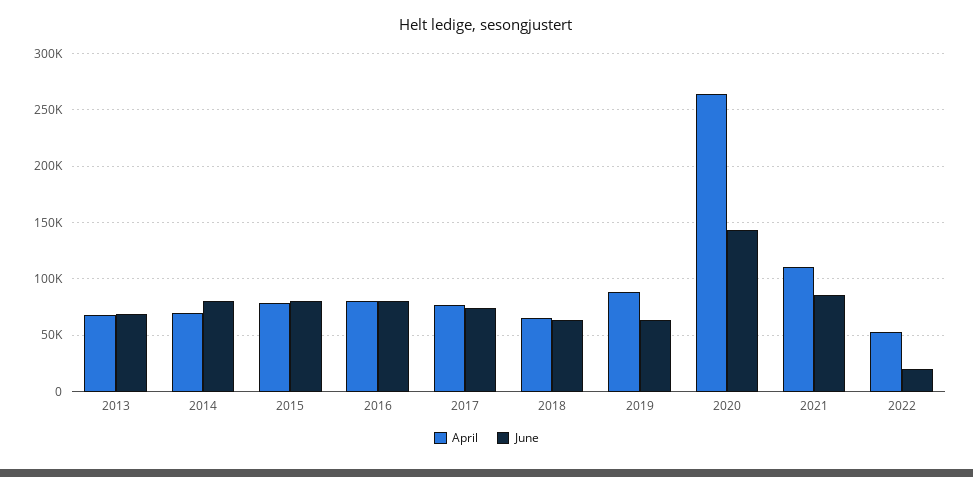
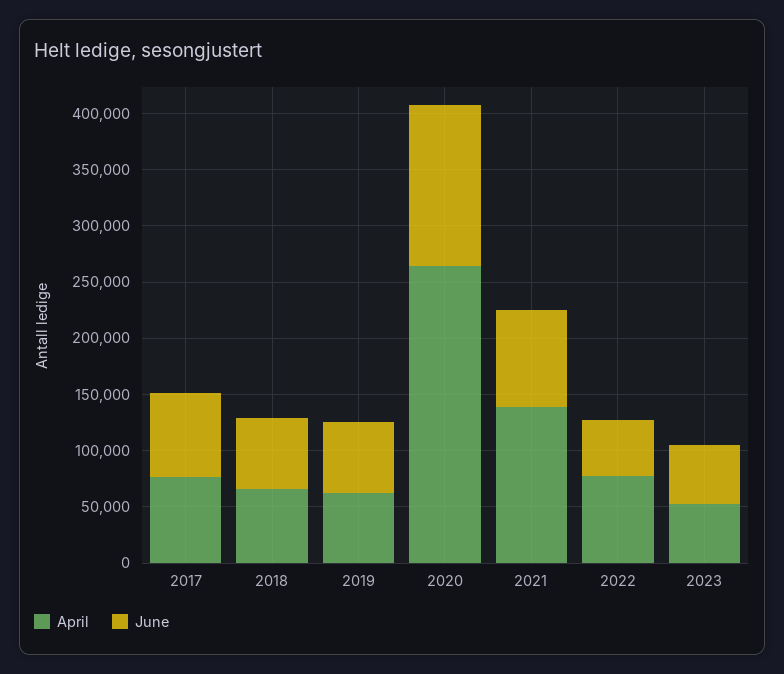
April, 2013: 70000 -> none
June, 2013: 70000 -> none
April, 2014: 70000 -> none
June, 2014: 80000 -> none
April, 2015: 80000 -> none
June, 2015: 80000 -> none
April, 2016: 80000 -> none
June, 2016: 80000 -> none
April, 2019: 90000 -> 60000
April, 2021: 110000 -> 140000
April, 2022: 50000 -> 80000
June, 2022: 20000 -> 50000
April, 2023: none -> 50000
June, 2023: none -> 50000

